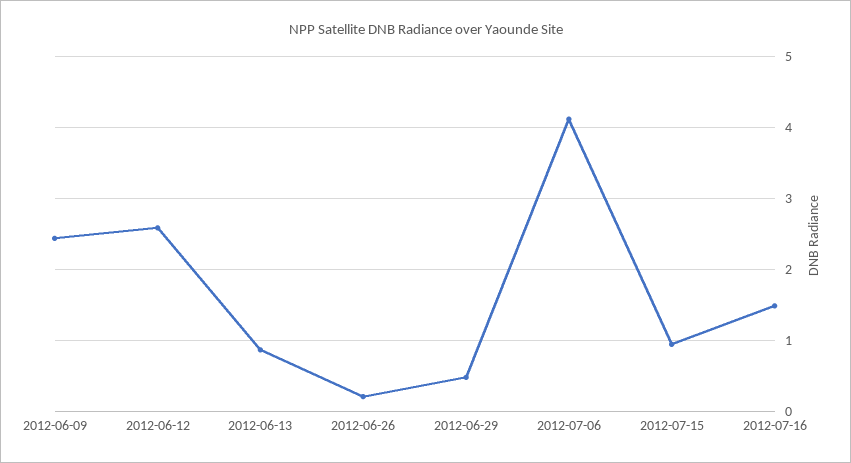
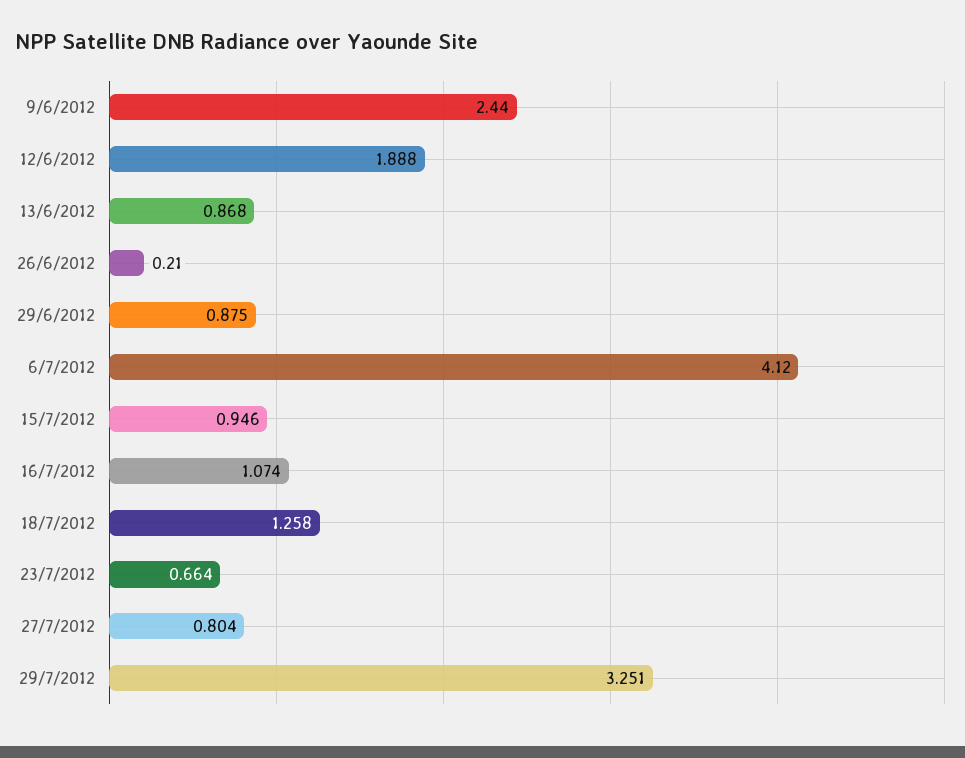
2012-06-12: 2.6 -> 1.888
2012-06-29: 0.5 -> 0.875
2012-07-16: 1.5 -> 1.074
18/7/2012: none -> 1.258
23/7/2012: none -> 0.664
27/7/2012: none -> 0.804
29/7/2012: none -> 3.251

